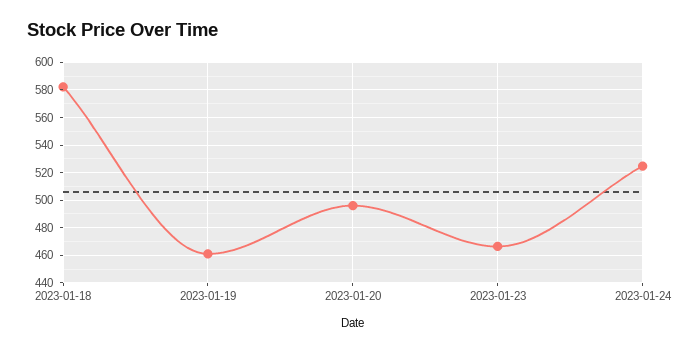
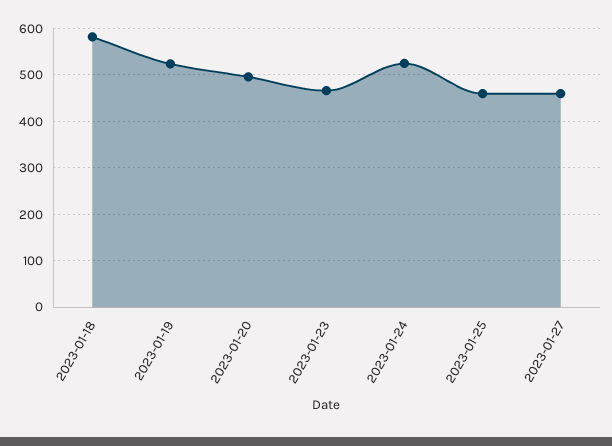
2023-01-19: 460 -> 520
2023-01-25: none -> 460
2023-01-27: none -> 460

